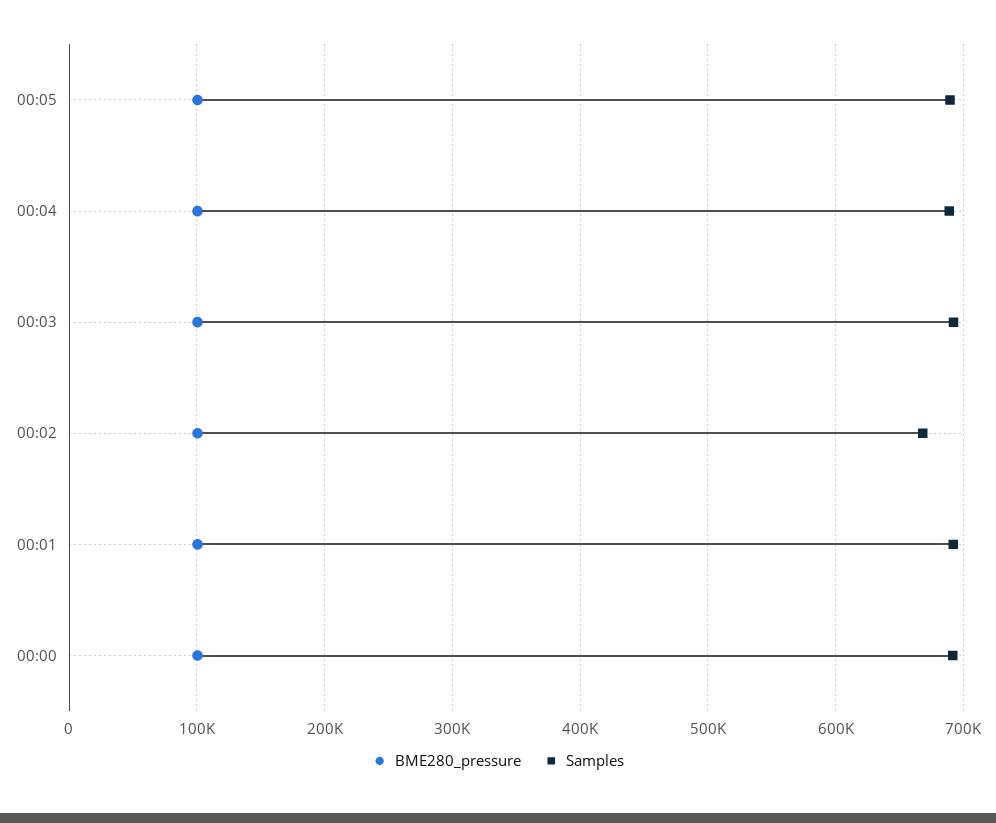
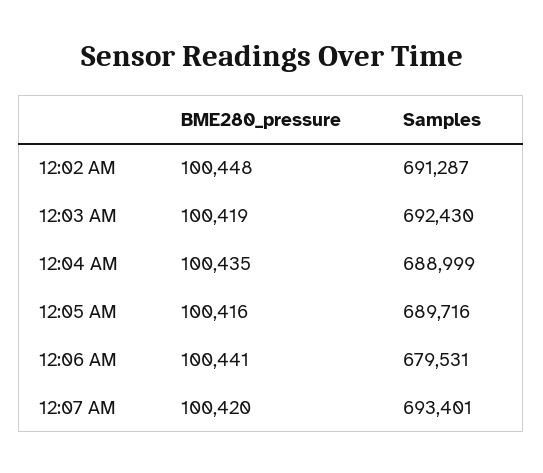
Samples, 00:02: 670000 -> 691287
BME280_pressure, 00:01: 100000 -> none
Samples, 00:01: 690000 -> none
BME280_pressure, 00:00: 100000 -> none
Samples, 00:00: 690000 -> none
BME280_pressure, 12:06 AM: none -> 100441
Samples, 12:06 AM: none -> 679531
BME280_pressure, 12:07 AM: none -> 100420
Samples, 12:07 AM: none -> 693401

